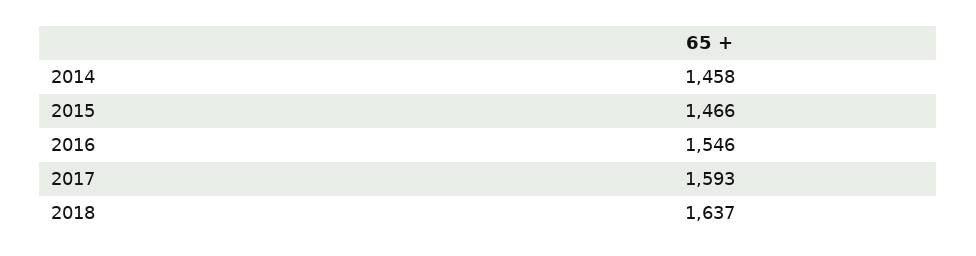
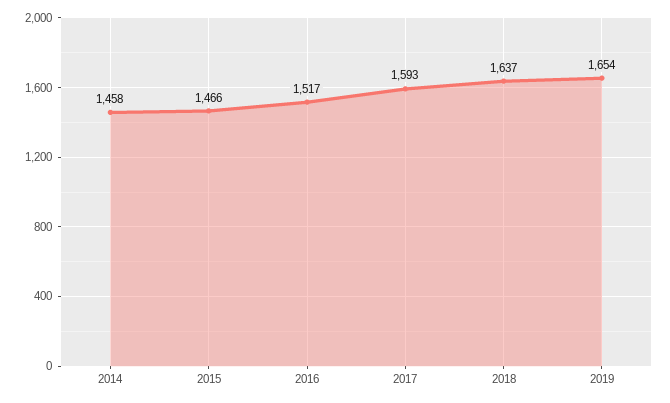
2016: 1546 -> 1517
2019: none -> 1654

